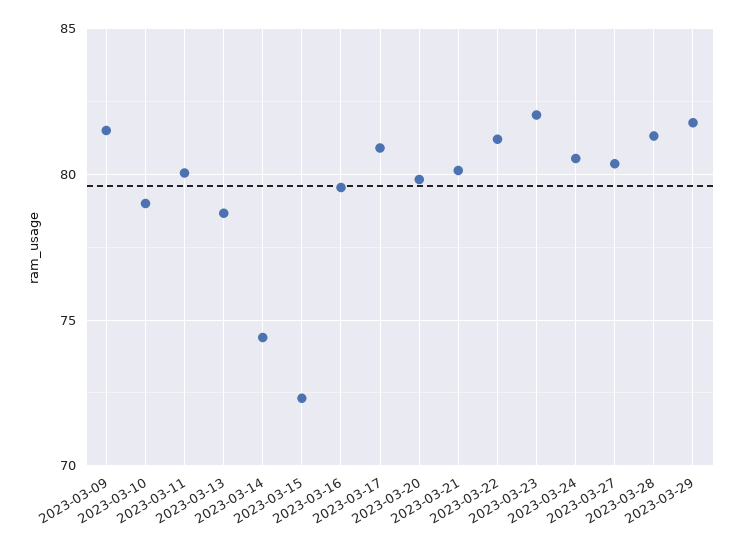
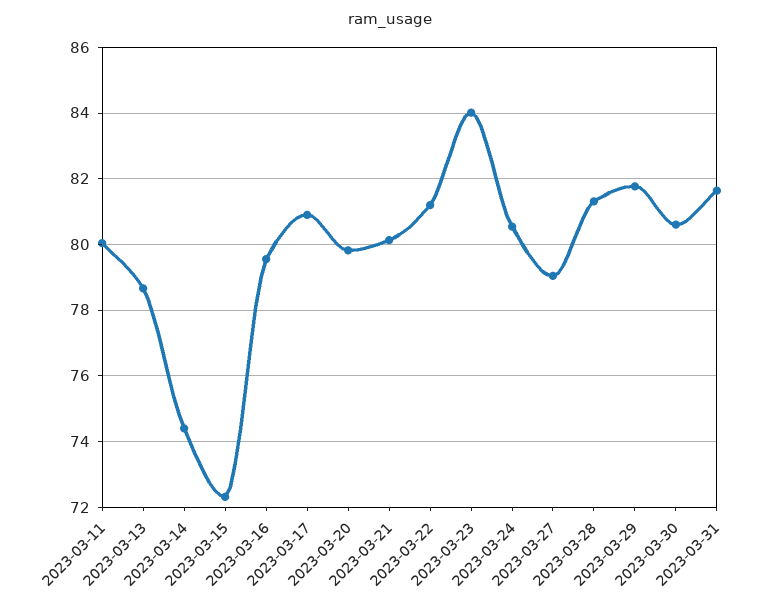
2023-03-09: 81.5 -> none
2023-03-10: 79 -> none
2023-03-23: 82 -> 84
2023-03-27: 80.5 -> 79
2023-03-30: none -> 80.6
2023-03-31: none -> 81.6

